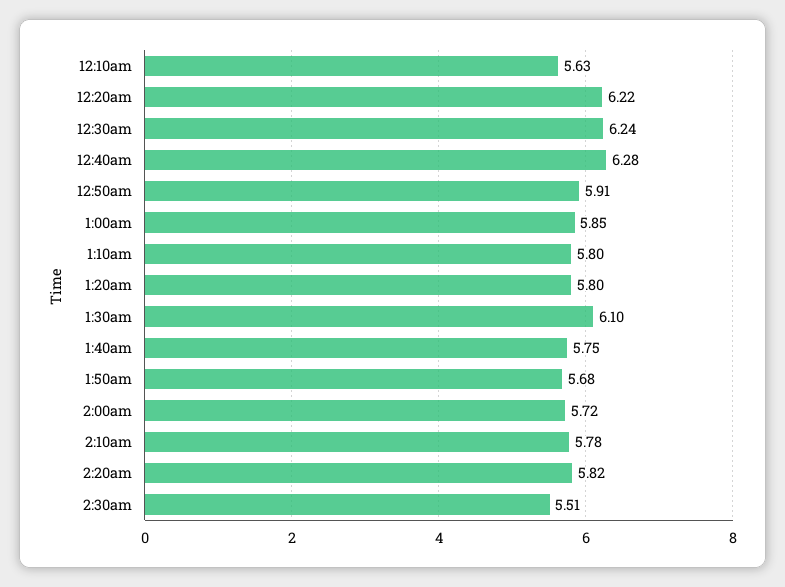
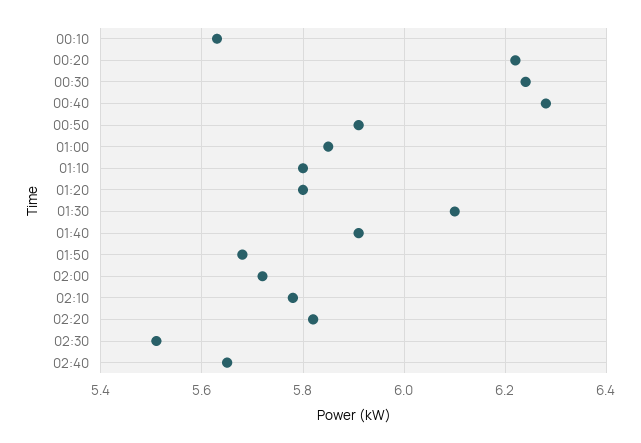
1:40am: 5.75 -> 5.9
02:40: none -> 5.65

